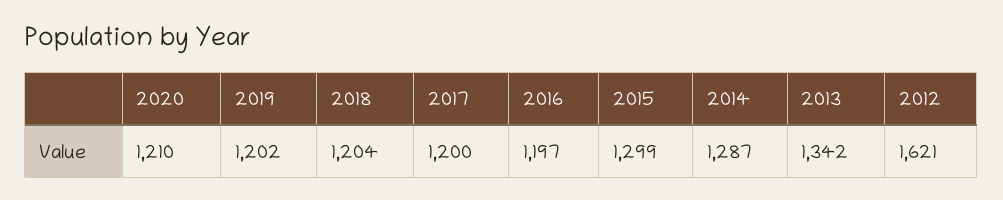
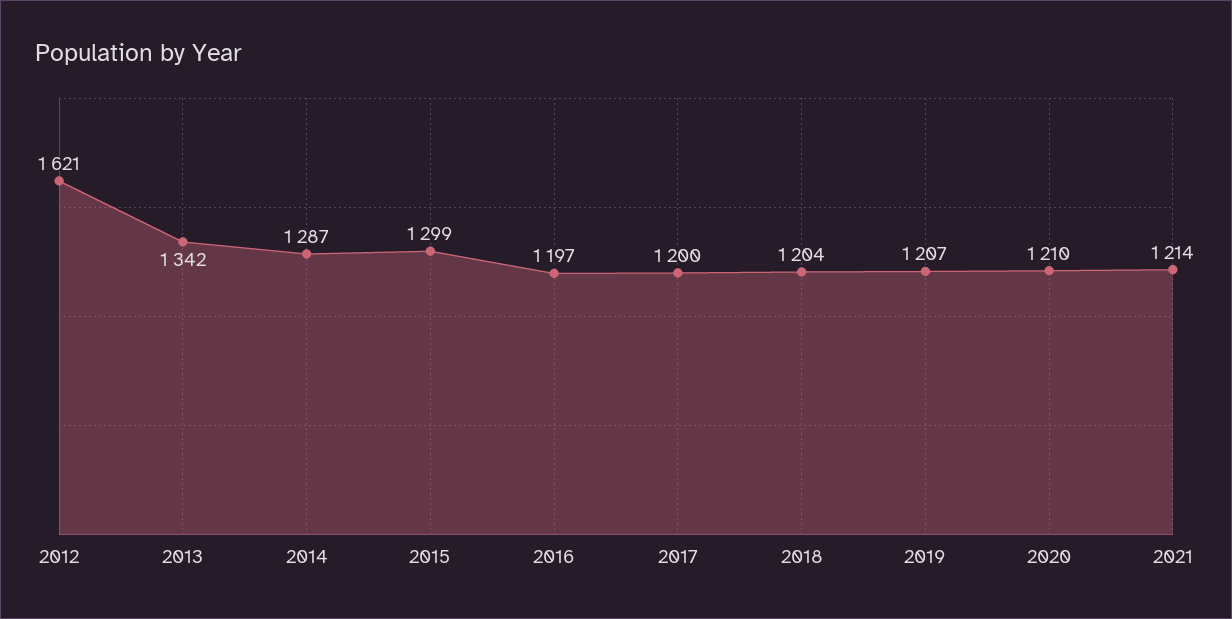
2019: 1202 -> 1207
2021: none -> 1214

